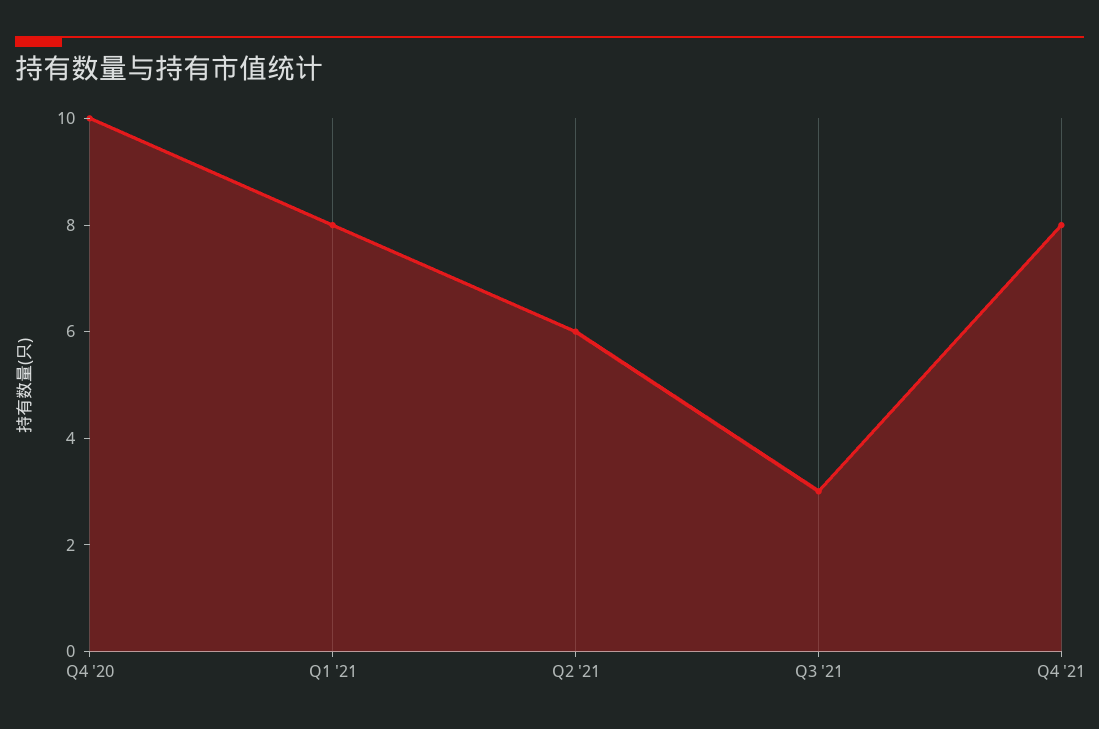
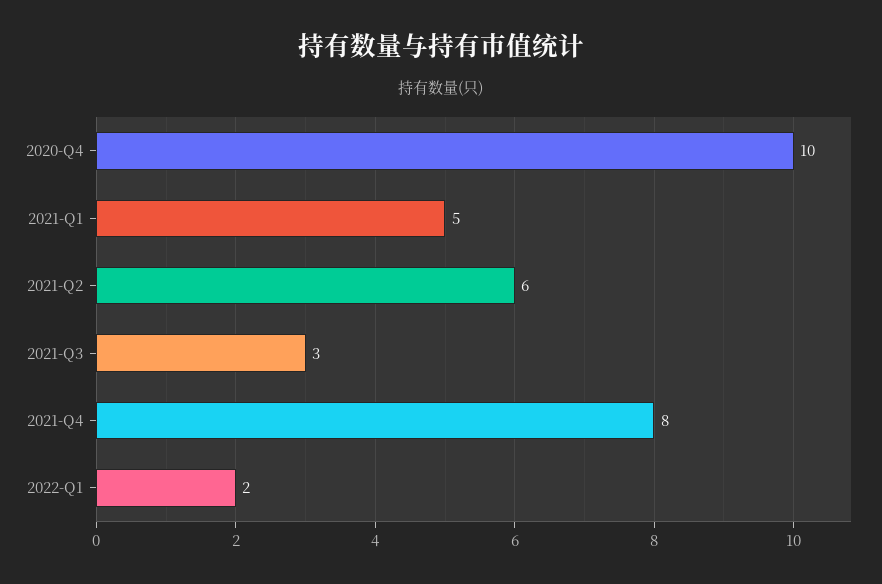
Q1 '21: 8 -> 5
2022-Q1: none -> 2

